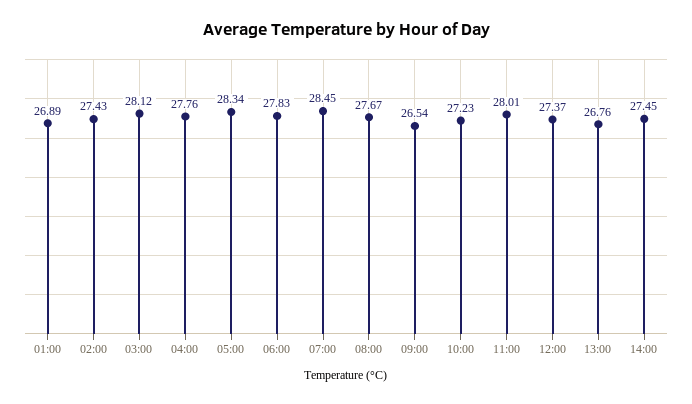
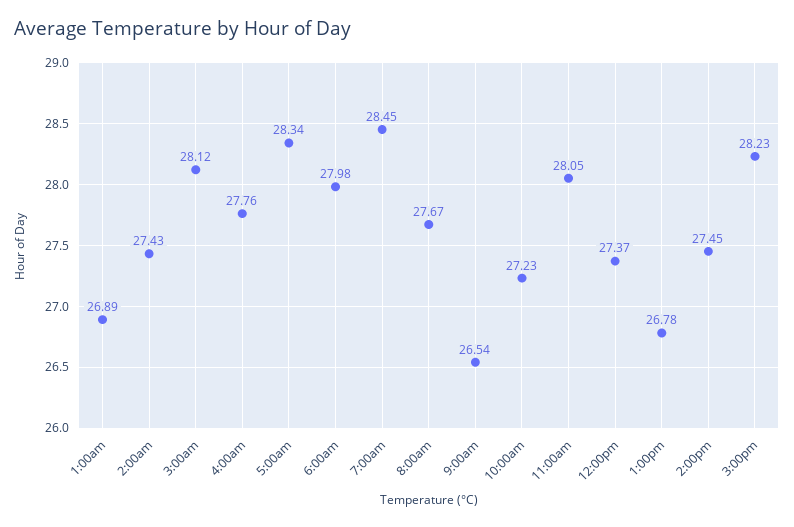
06:00: 27.83 -> 27.98
11:00: 28.01 -> 28.05
13:00: 26.76 -> 26.78
3:00pm: none -> 28.23

